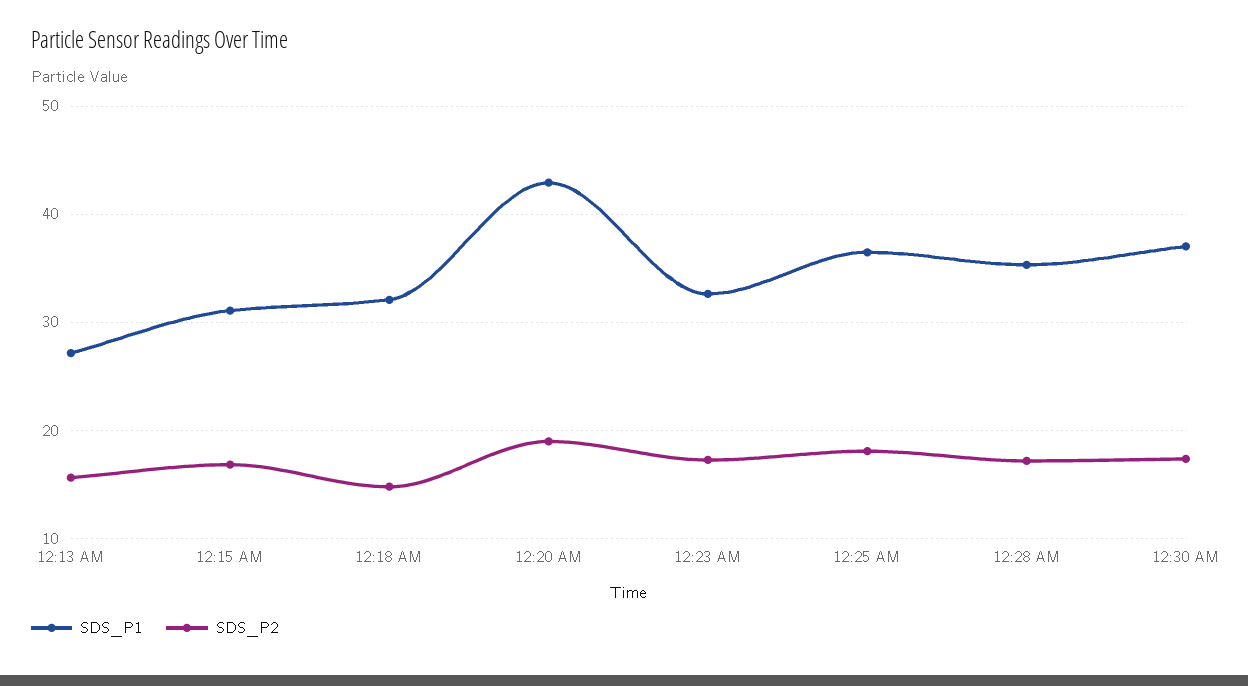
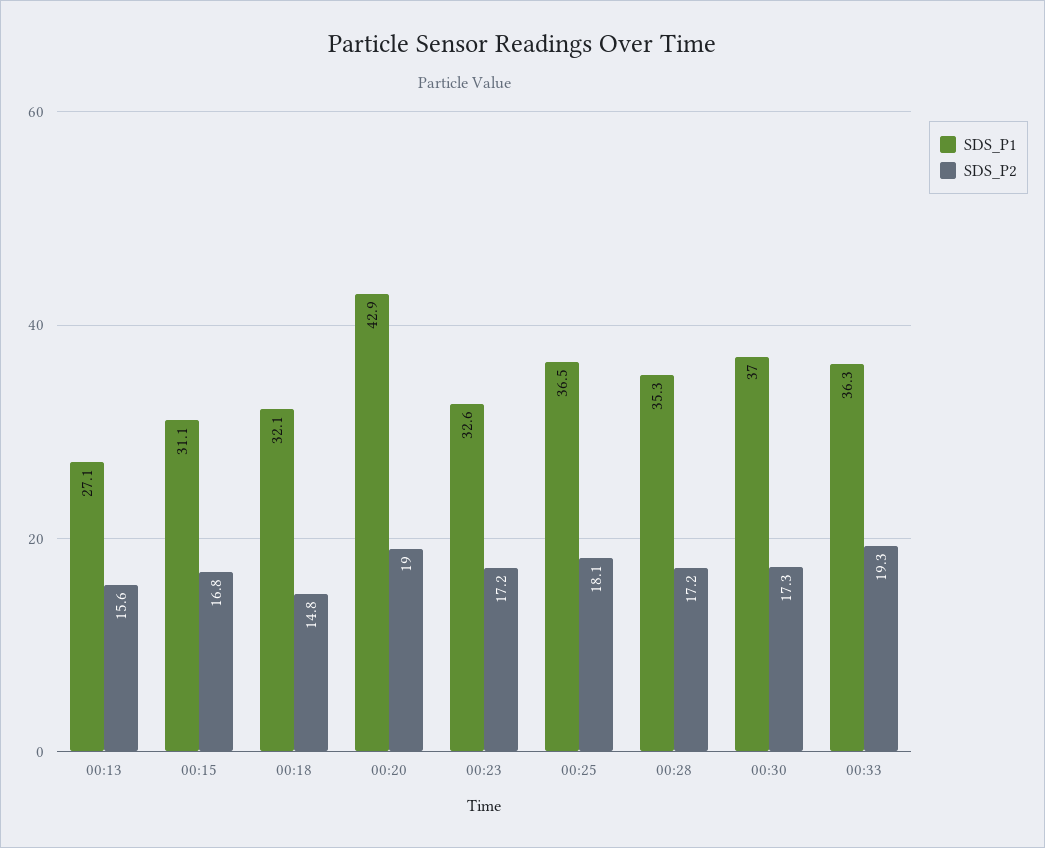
SDS_P1, 00:33: none -> 36.3
SDS_P2, 00:33: none -> 19.3

